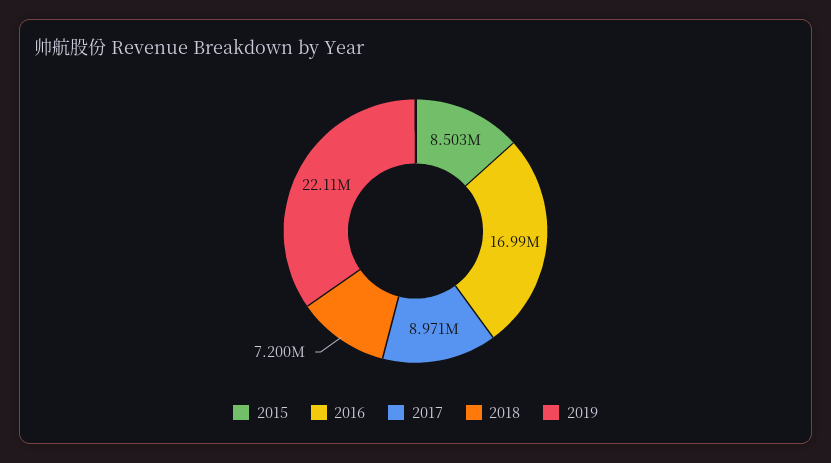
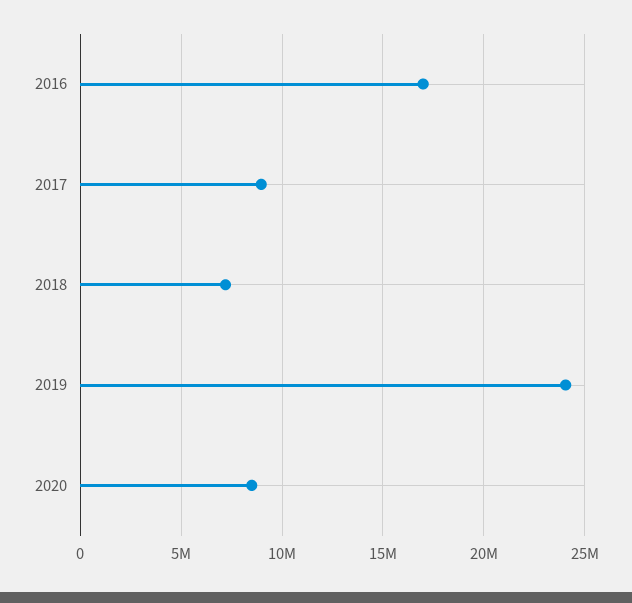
2015: 8503000 -> none
2019: 22110000 -> 24000000
2020: none -> 8500000

